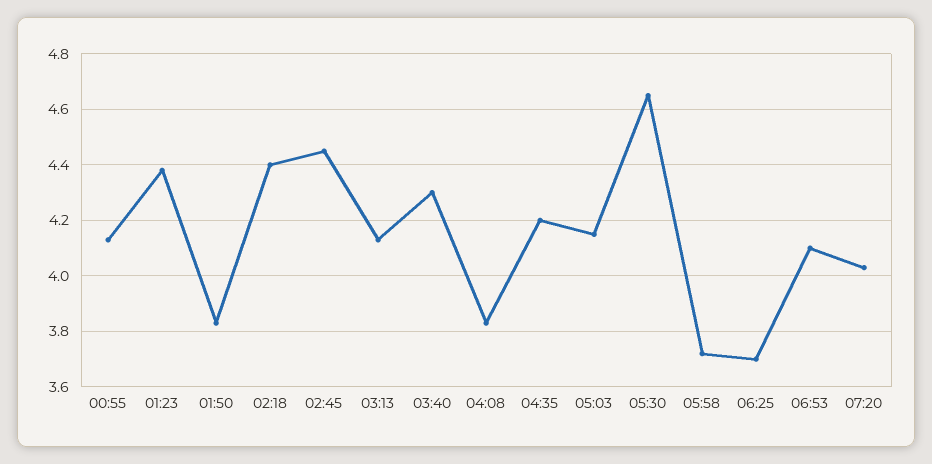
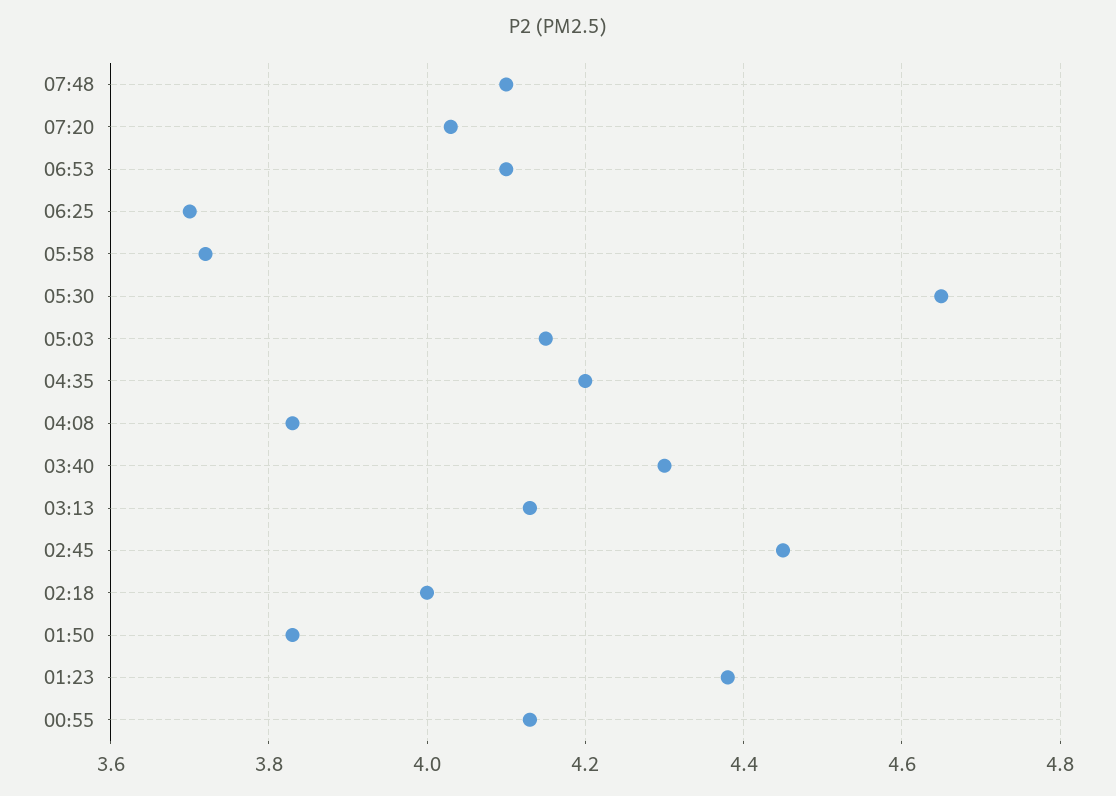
02:18: 4.4 -> 4
07:48: none -> 4.1

